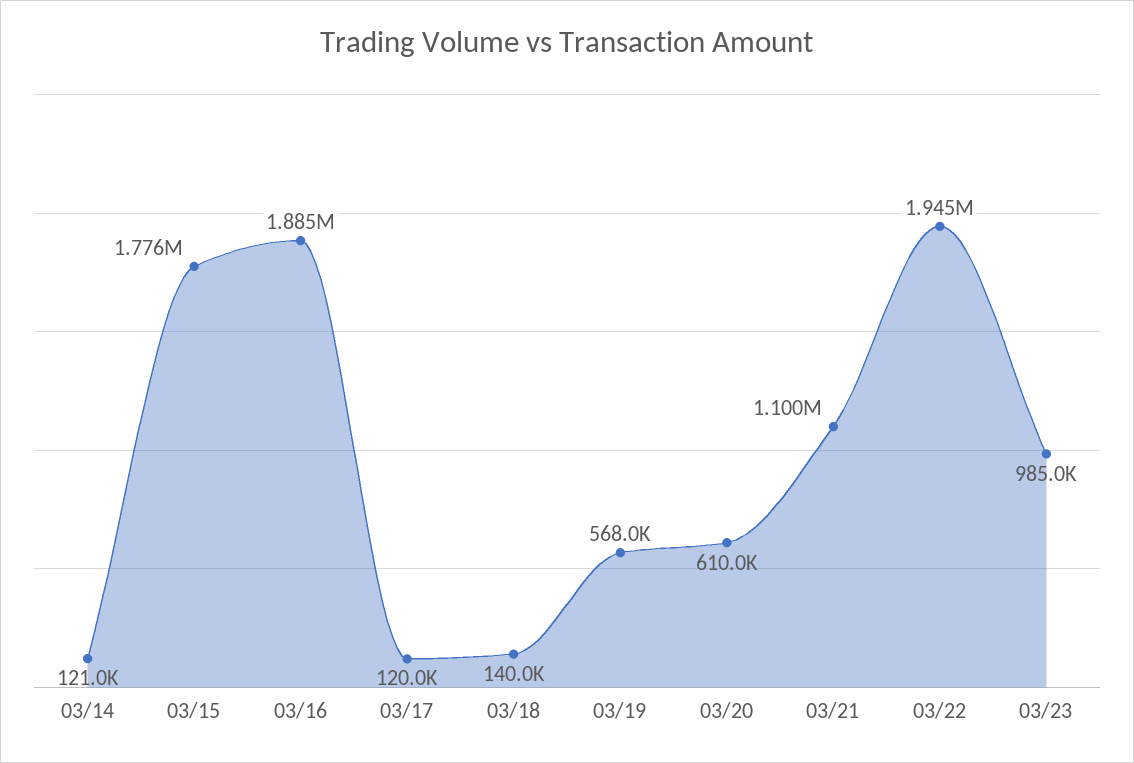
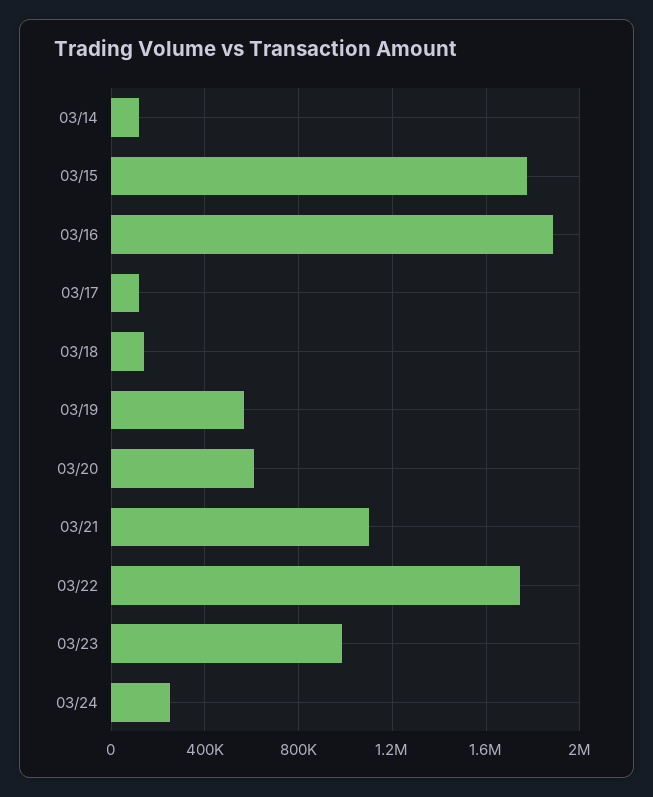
03/22: 1945000 -> 1750000
03/24: none -> 250000

